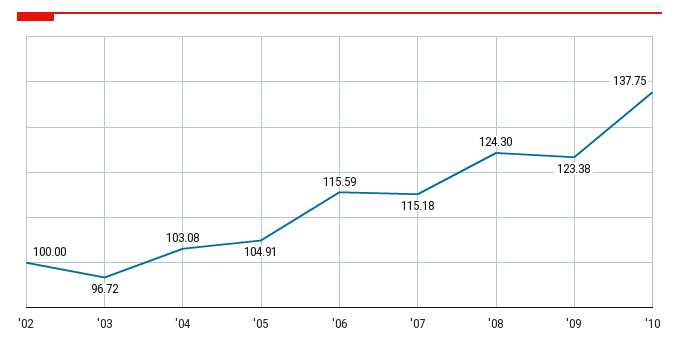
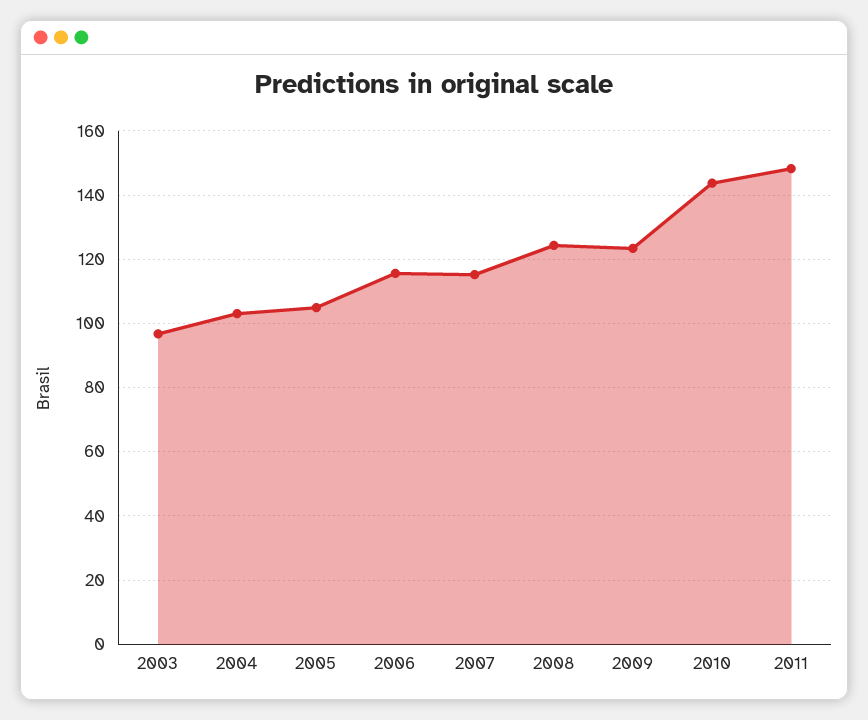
'02: 100 -> none
'10: 137.75 -> 144
2011: none -> 148

